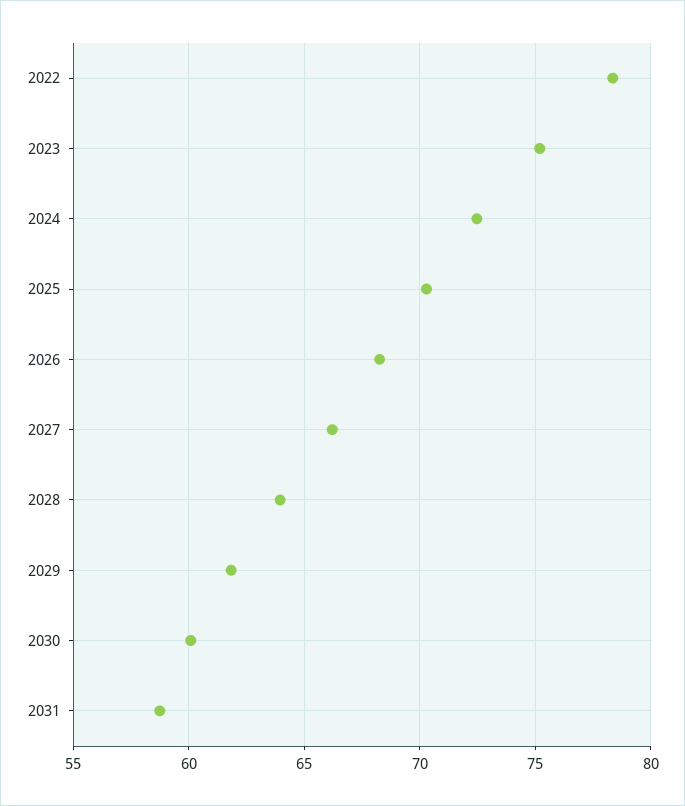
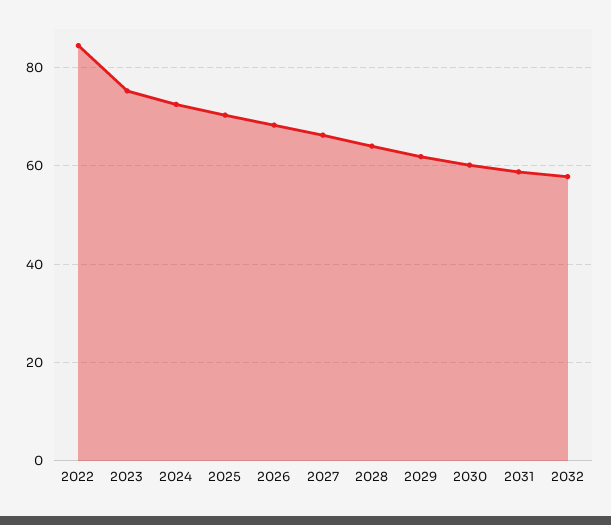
2022: 78.5 -> 84
2032: none -> 58

